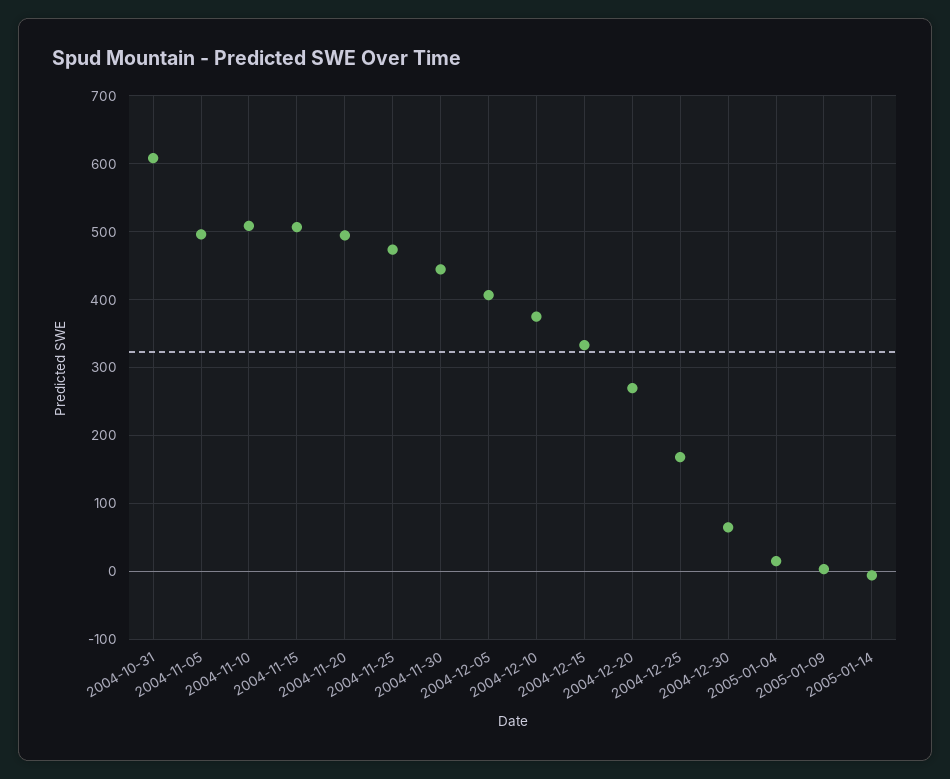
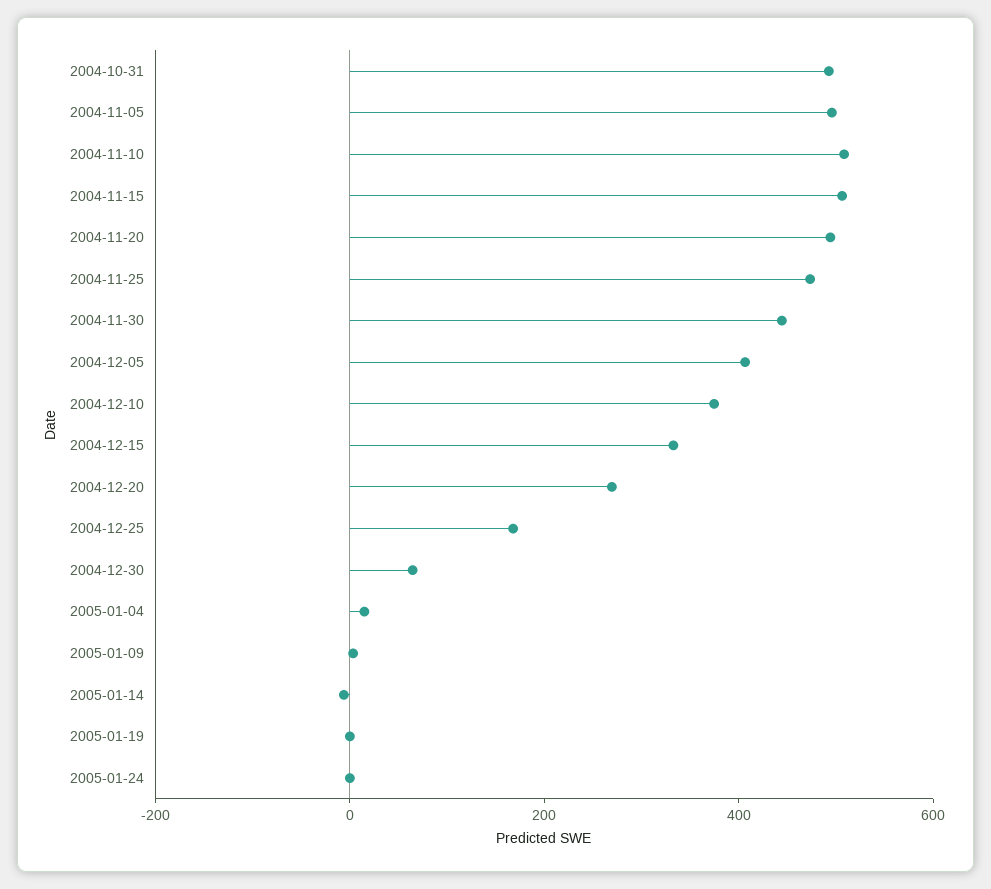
2004-10-31: 610 -> 500
2005-01-19: none -> 0
2005-01-24: none -> 0

